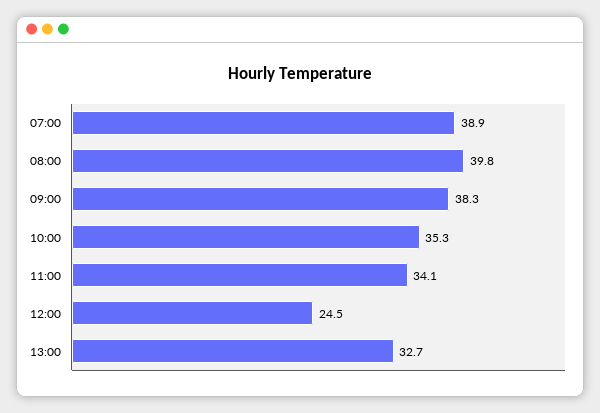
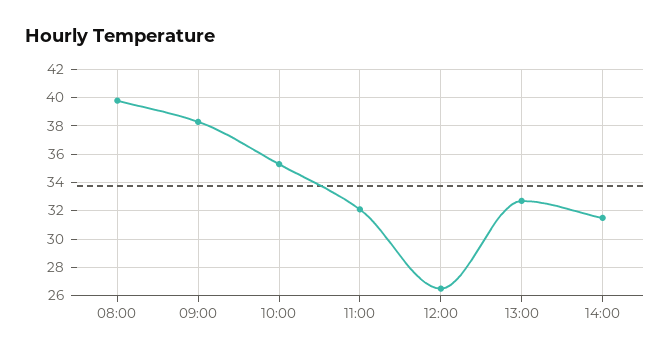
07:00: 38.9 -> none
11:00: 34.1 -> 32
12:00: 24.5 -> 26.5
14:00: none -> 31.5

